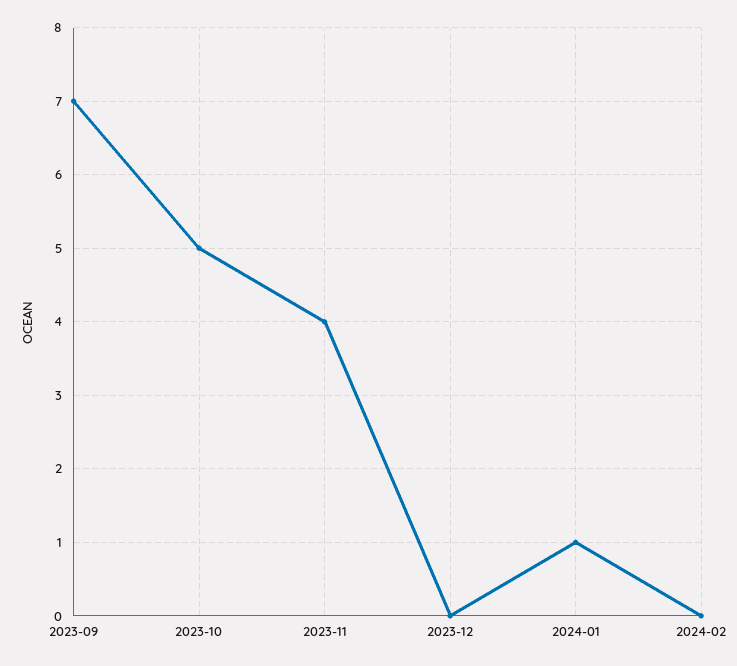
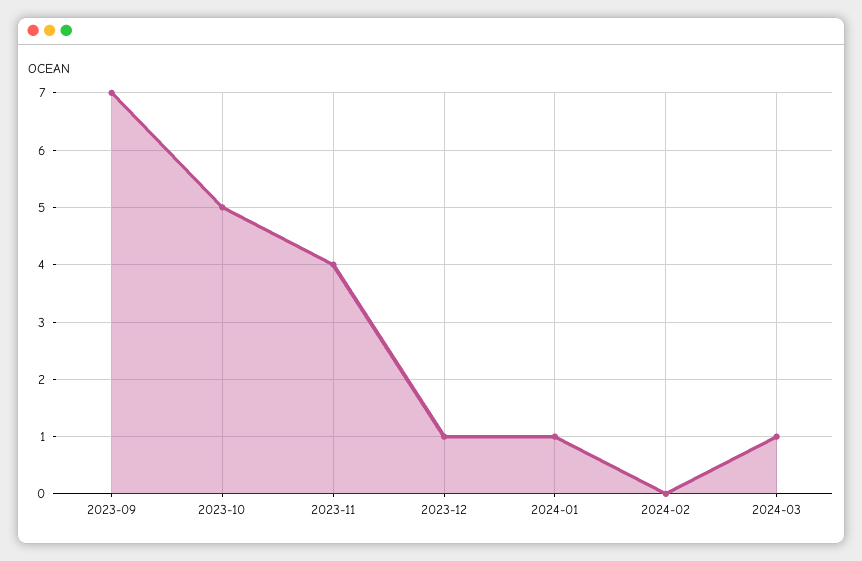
2023-12: 0 -> 1
2024-03: none -> 1

